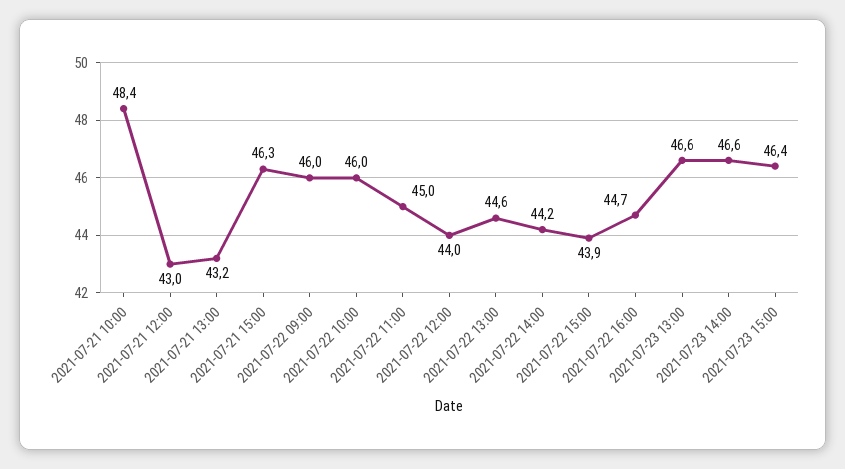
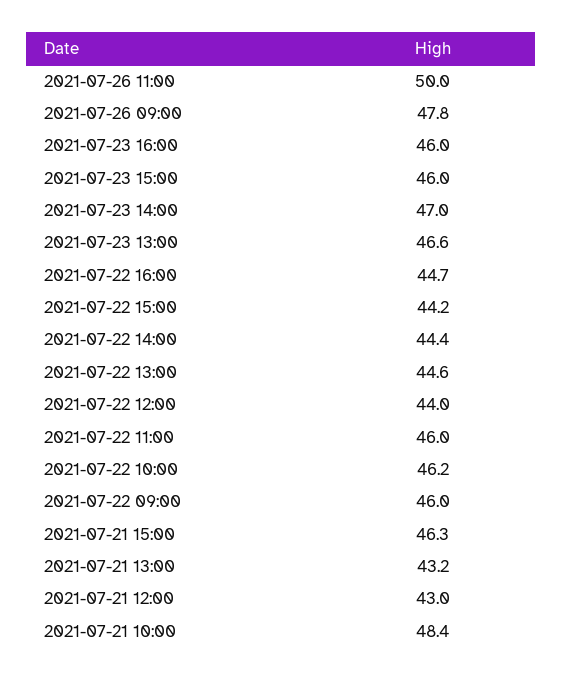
2021-07-22 10:00: 46 -> 46.2
2021-07-22 11:00: 45 -> 46
2021-07-22 14:00: 44.2 -> 44.4
2021-07-22 15:00: 43.9 -> 44.2
2021-07-23 14:00: 46.6 -> 47
2021-07-23 15:00: 46.4 -> 46
2021-07-26 11:00: none -> 50
2021-07-26 09:00: none -> 47.8
2021-07-23 16:00: none -> 46

